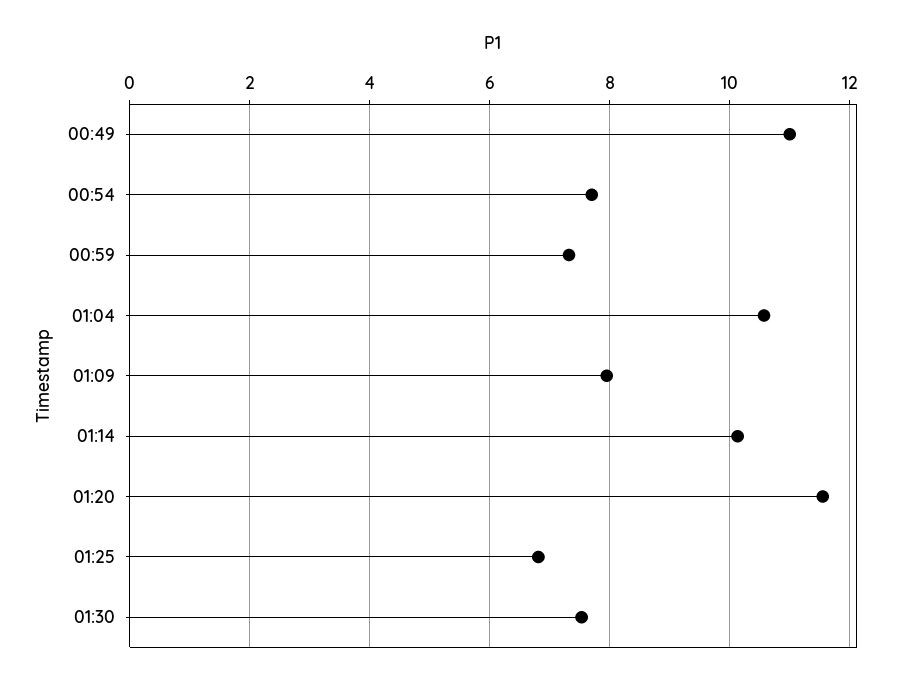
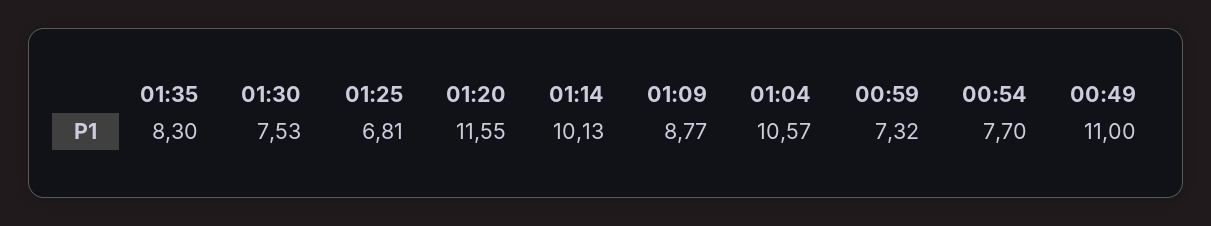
01:09: 8 -> 8.77
01:35: none -> 8.3

